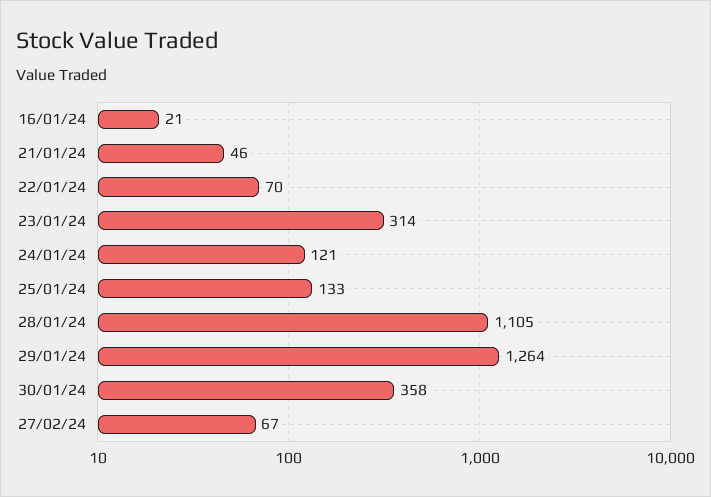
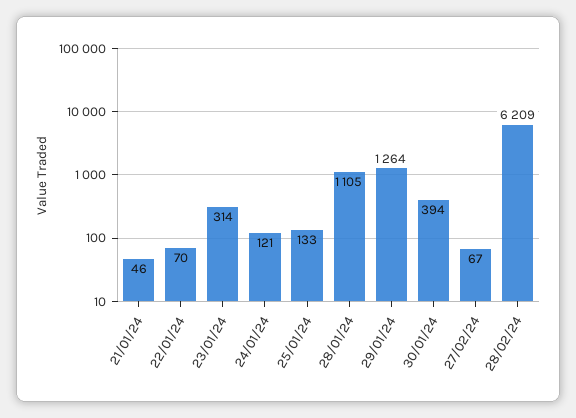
16/01/24: 21 -> none
30/01/24: 358 -> 394
28/02/24: none -> 6209

